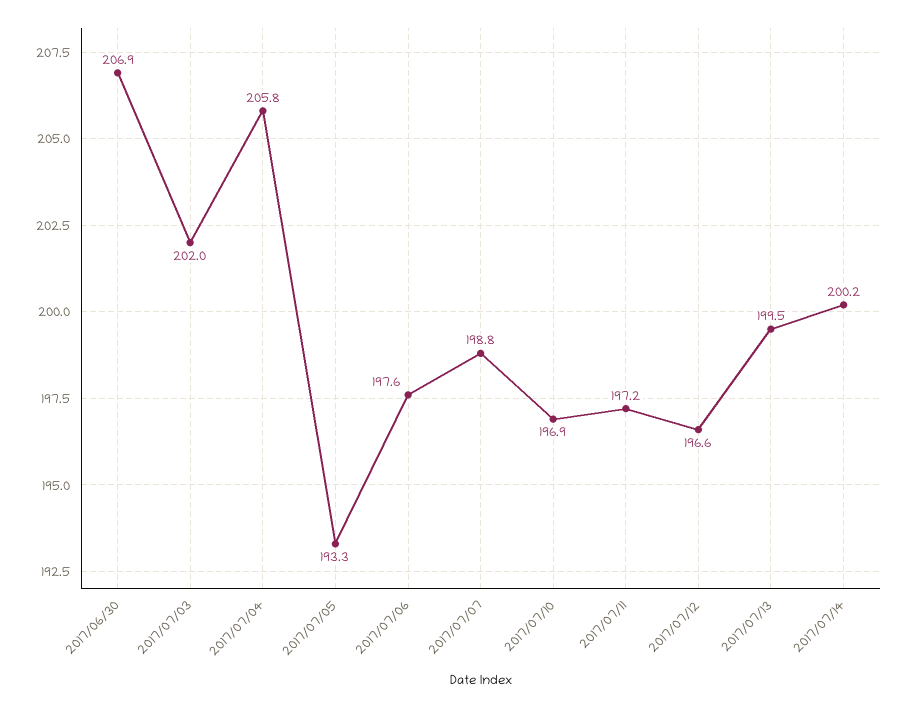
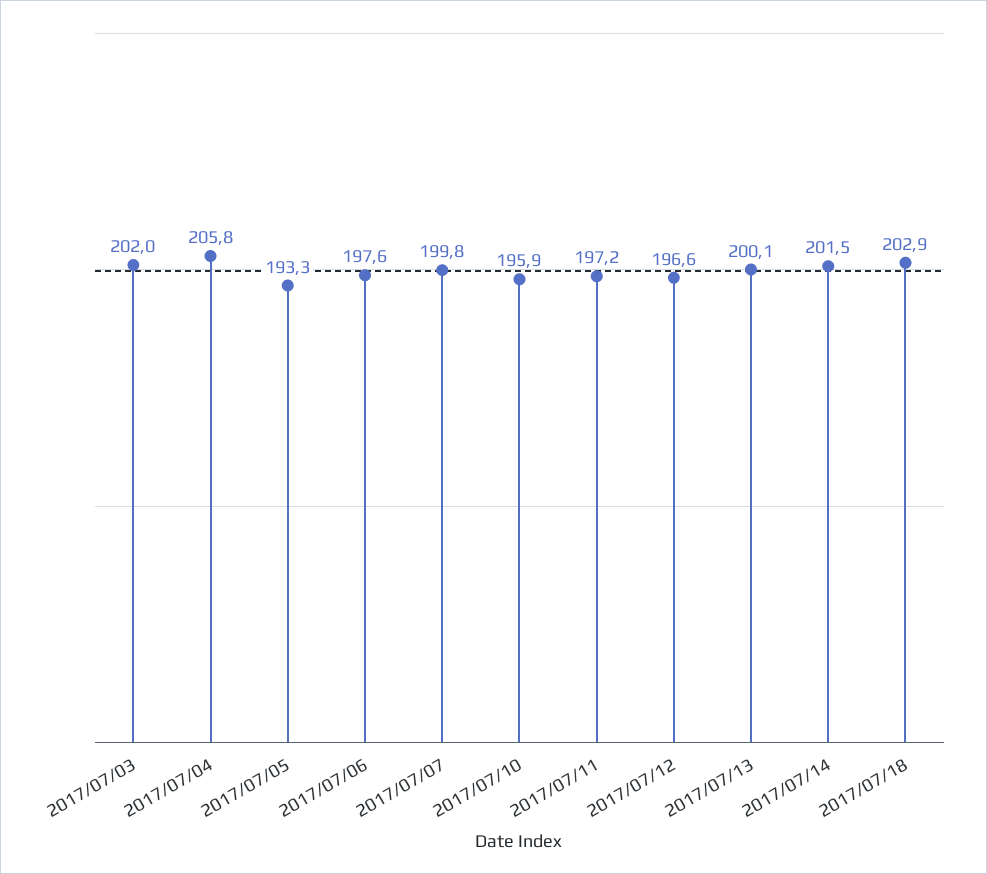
2017/06/30: 206.9 -> none
2017/07/07: 198.8 -> 199.8
2017/07/10: 196.9 -> 195.9
2017/07/13: 199.5 -> 200.1
2017/07/14: 200.2 -> 201.5
2017/07/18: none -> 202.9

